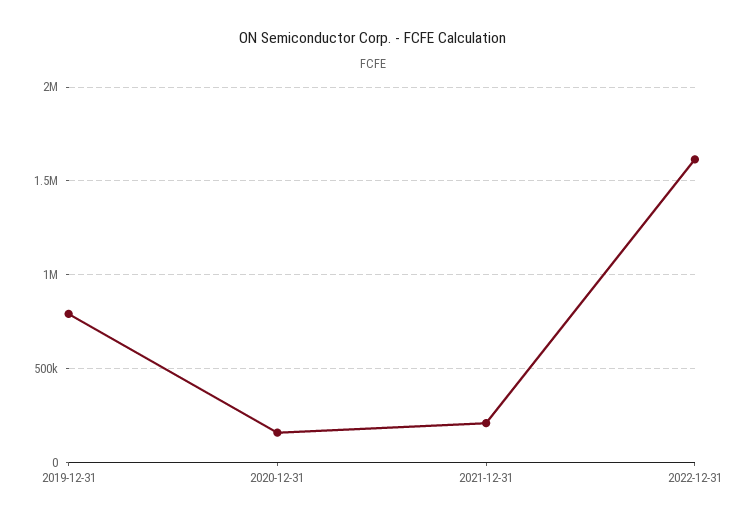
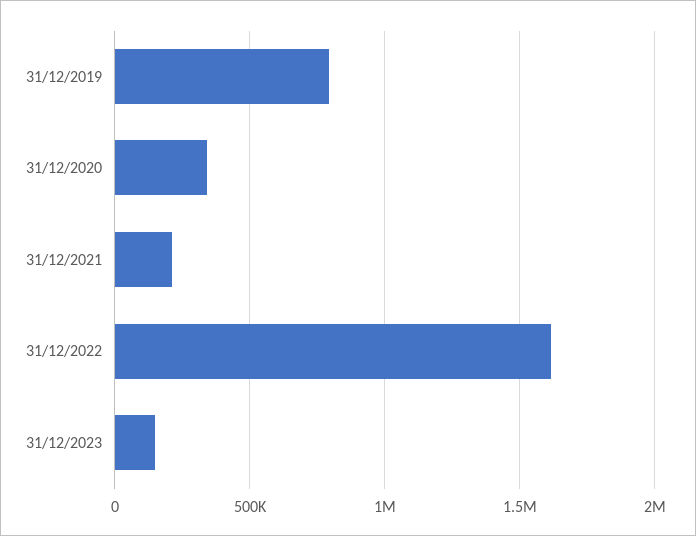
2020-12-31: 150000 -> 350000
31/12/2023: none -> 150000

